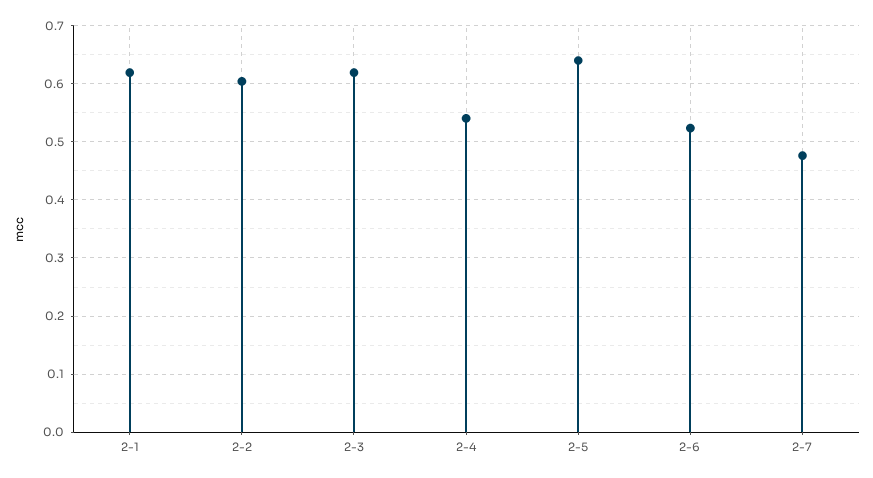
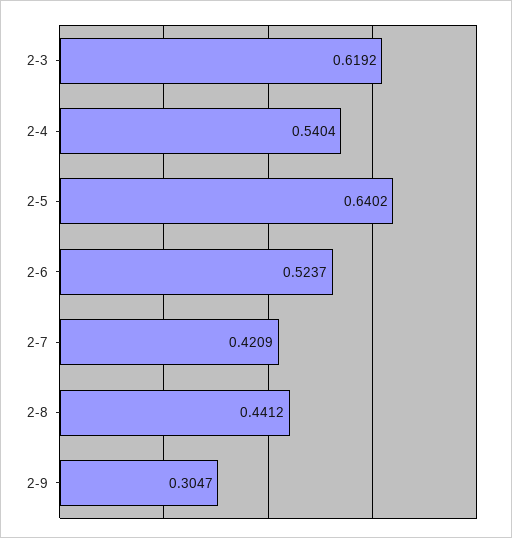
2-1: 0.62 -> none
2-2: 0.6 -> none
2-7: 0.48 -> 0.4209
2-8: none -> 0.4412
2-9: none -> 0.3047

